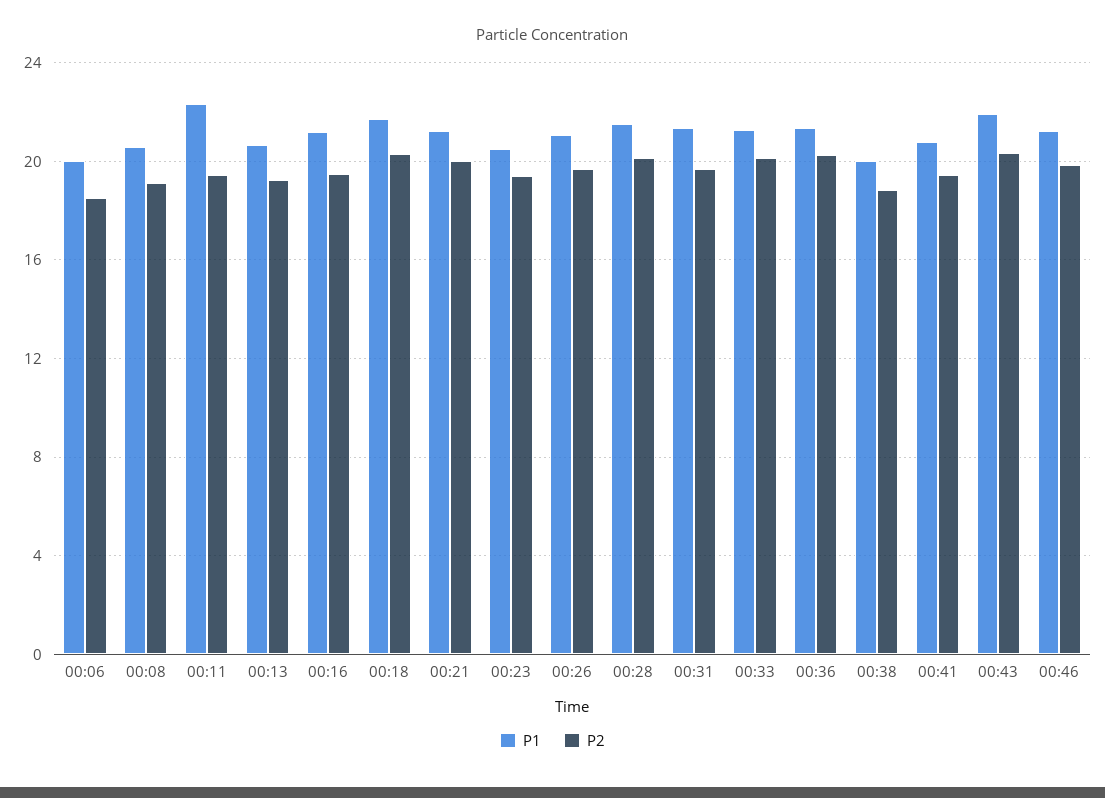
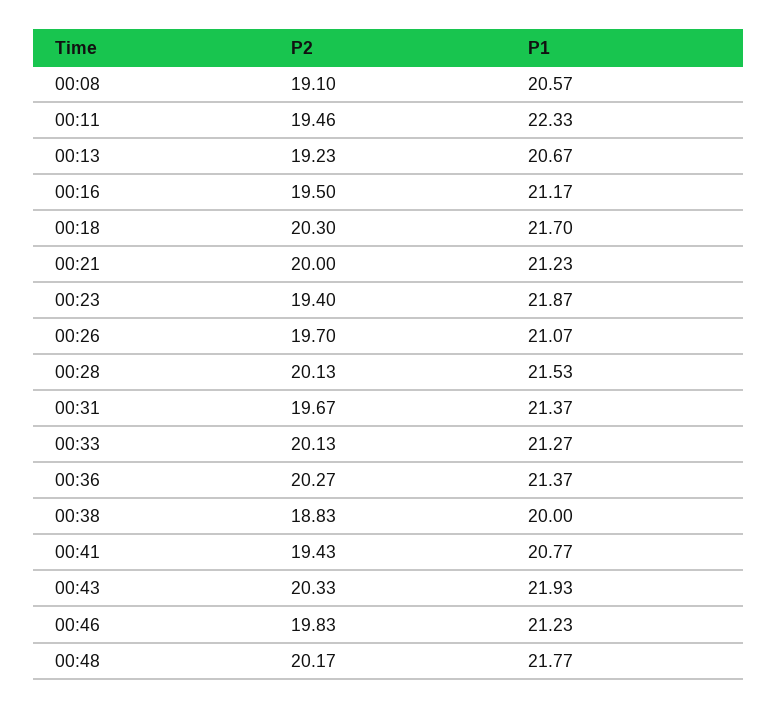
P1, 00:06: 20 -> none
P2, 00:06: 18.5 -> none
P1, 00:23: 20.5 -> 21.87
P2, 00:48: none -> 20.17
P1, 00:48: none -> 21.77

